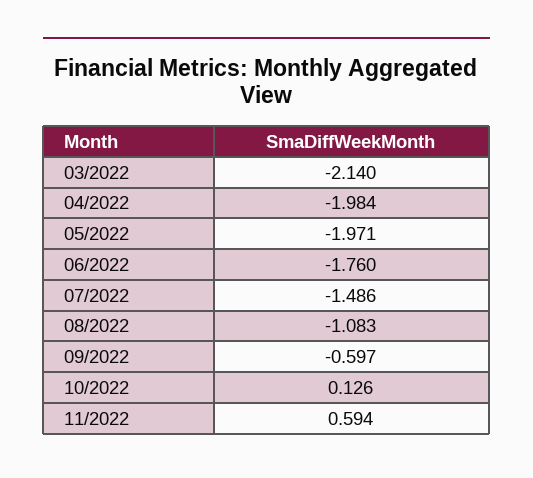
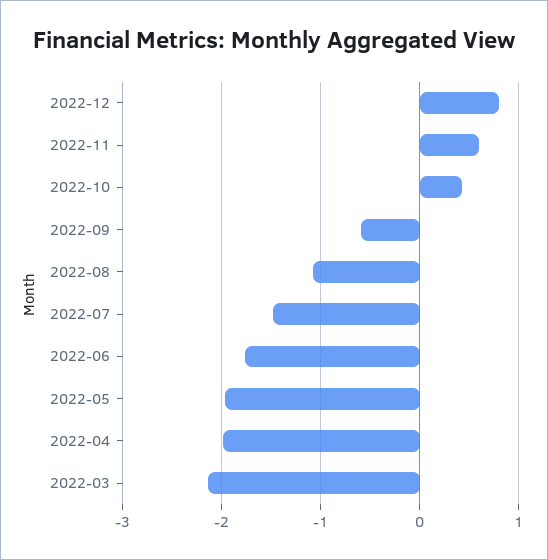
10/2022: 0.126 -> 0.4
2022-12: none -> 0.8

